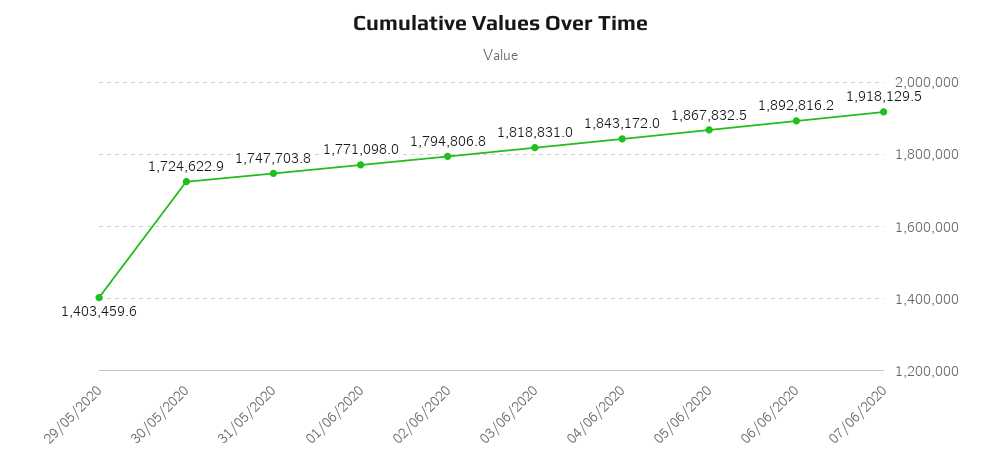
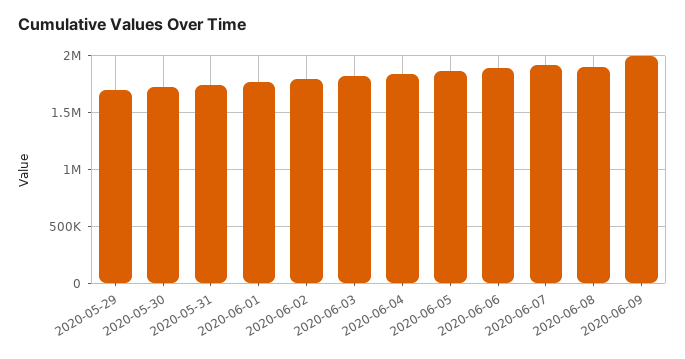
29/05/2020: 1403459.6 -> 1700000
2020-06-08: none -> 1900000
2020-06-09: none -> 2000000

